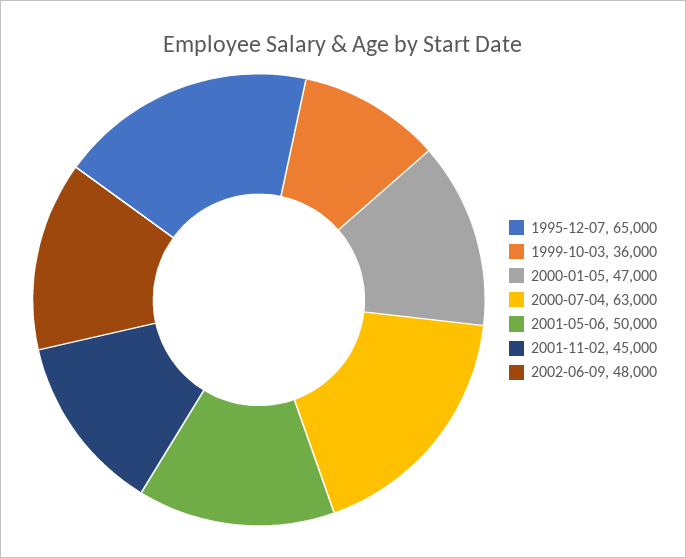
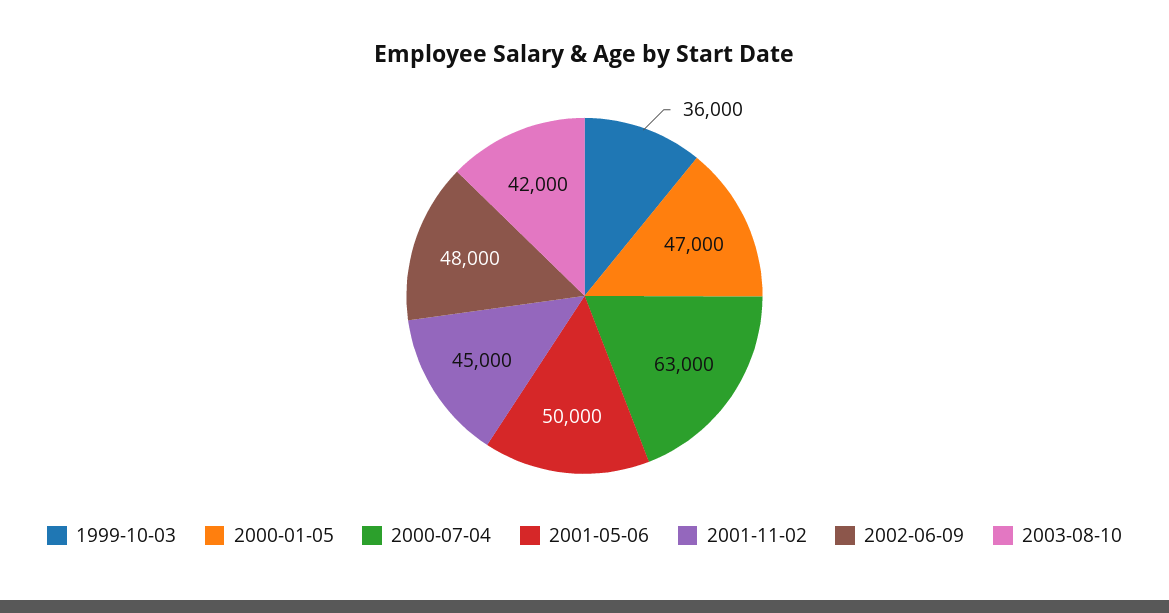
1995-12-07: 65000 -> none
2003-08-10: none -> 42000

